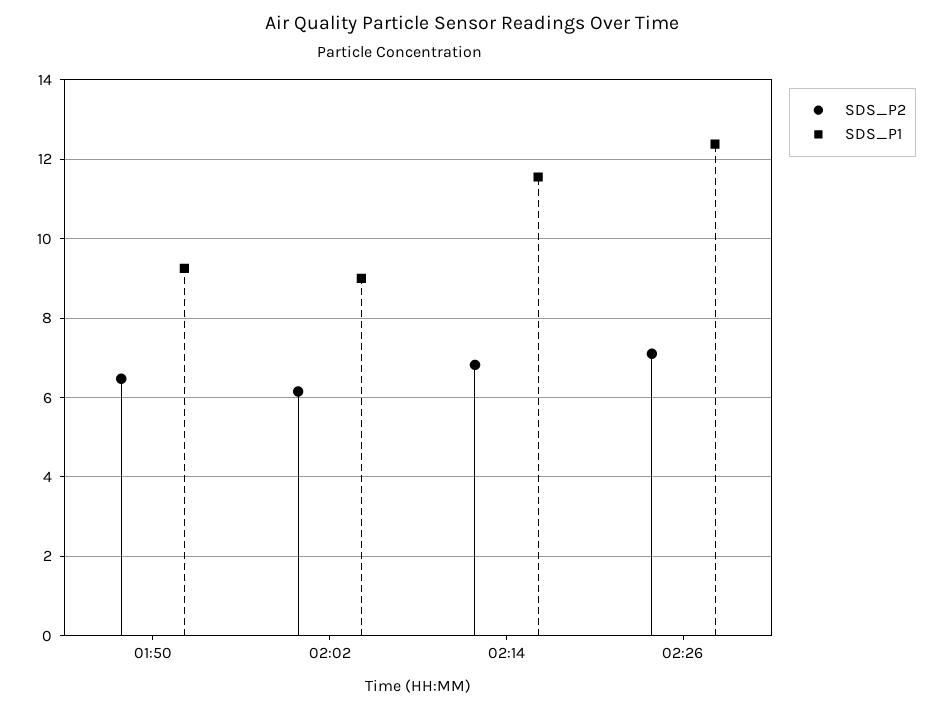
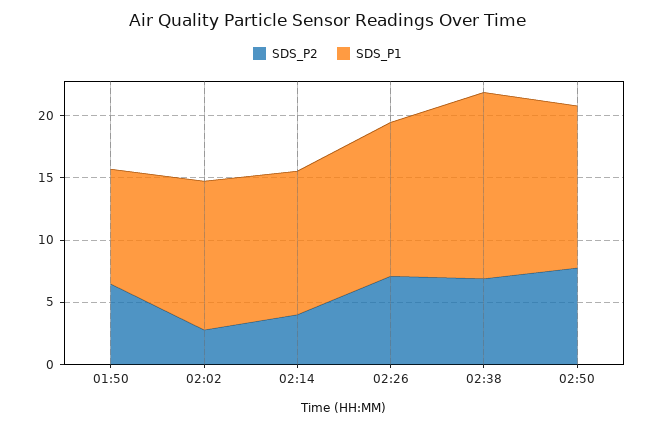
SDS_P2, 02:02: 6.2 -> 3
SDS_P1, 02:02: 9 -> 12
SDS_P2, 02:14: 6.8 -> 4
SDS_P2, 02:38: none -> 7
SDS_P1, 02:38: none -> 15
SDS_P2, 02:50: none -> 8
SDS_P1, 02:50: none -> 13

